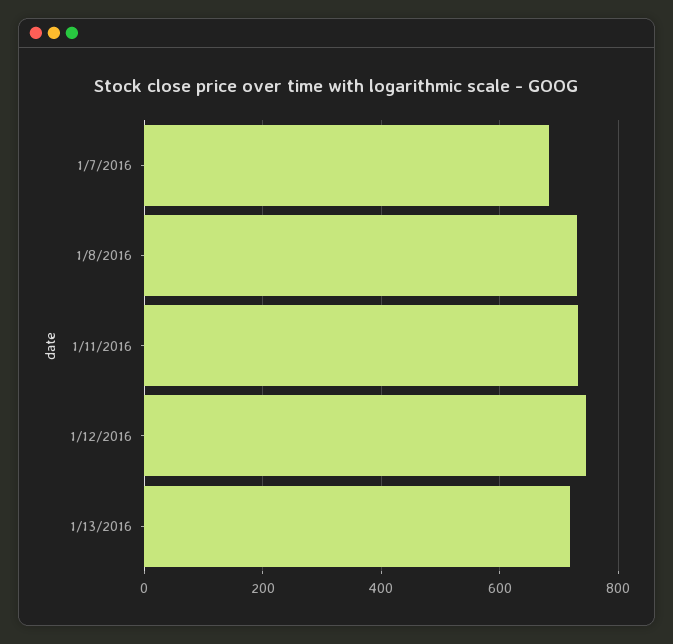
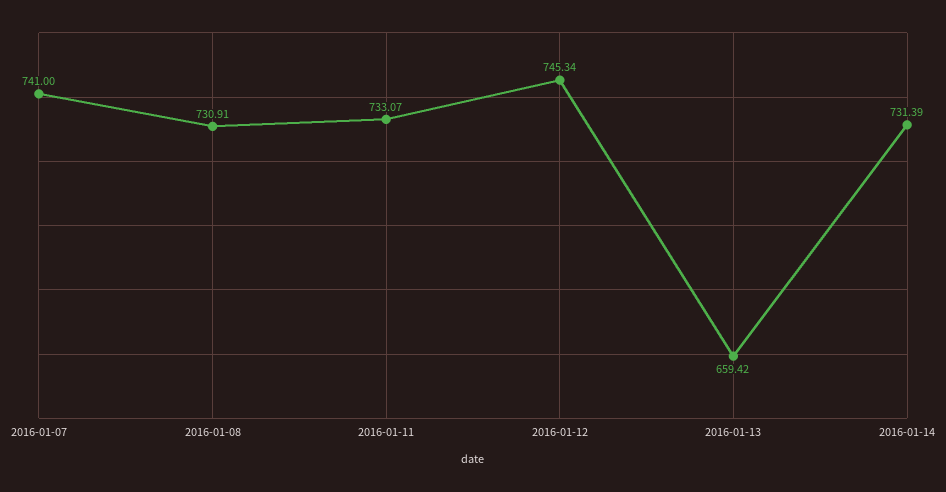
1/7/2016: 680 -> 741
1/13/2016: 720 -> 659.42
2016-01-14: none -> 731.39

